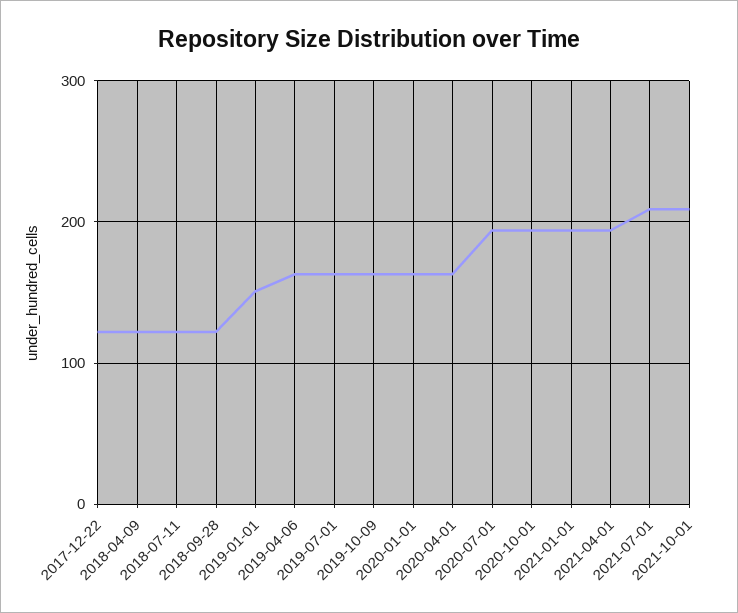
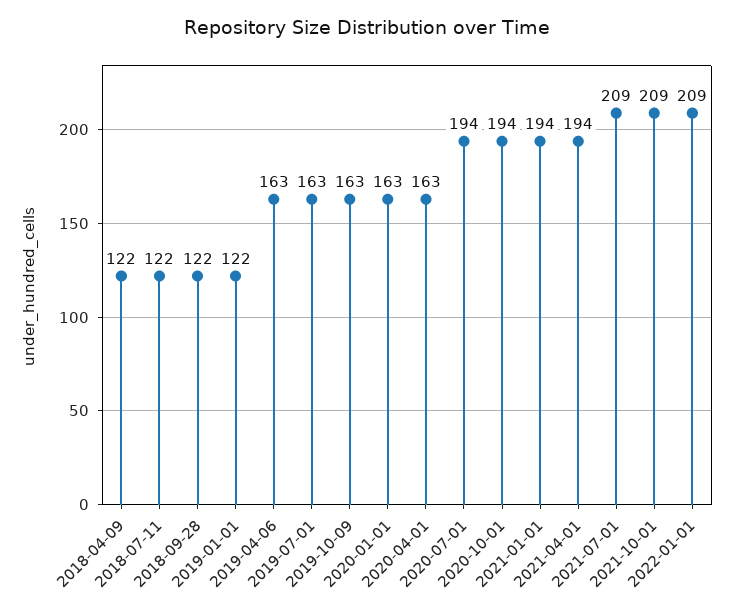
2017-12-22: 120 -> none
2019-01-01: 150 -> 122
2022-01-01: none -> 209

